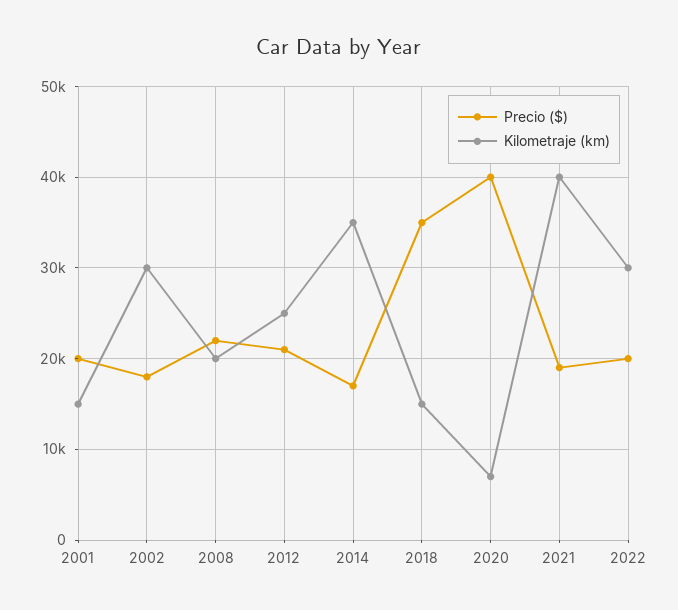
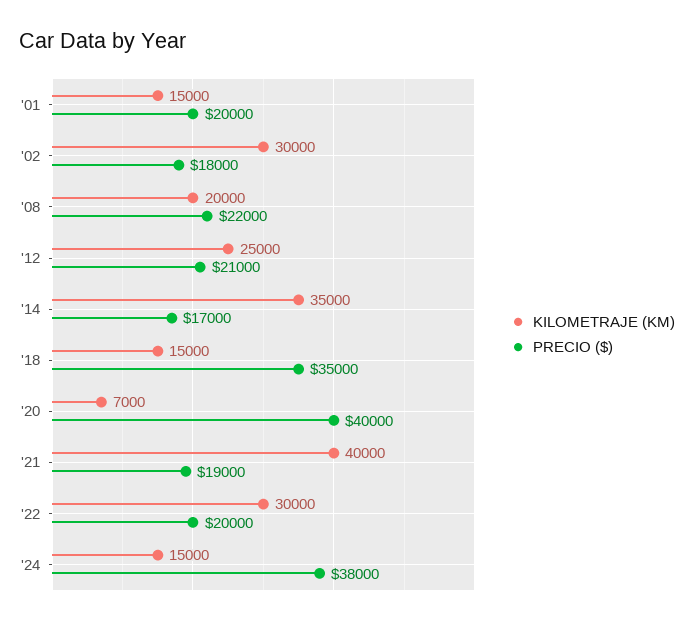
Kilometraje (km), '24: none -> 15000
Precio ($), '24: none -> 38000

